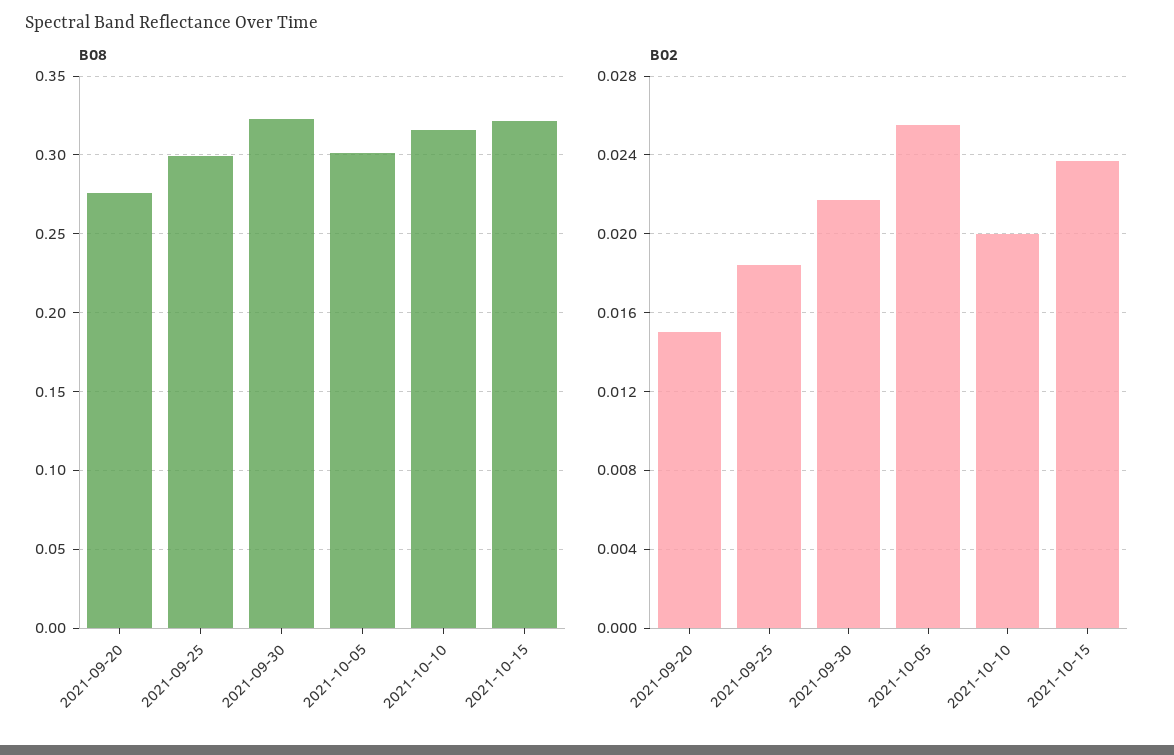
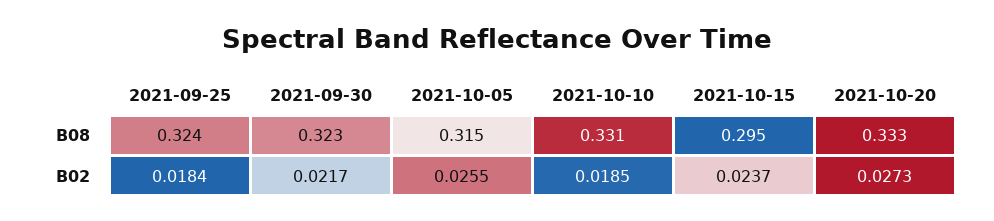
B08, 2021-09-20: 0.275 -> none
B08, 2021-09-25: 0.3 -> 0.324
B08, 2021-10-05: 0.3 -> 0.315
B08, 2021-10-10: 0.315 -> 0.331
B08, 2021-10-15: 0.32 -> 0.295
B02, 2021-09-20: 0.015 -> none
B02, 2021-10-10: 0.02 -> 0.0185
B08, 2021-10-20: none -> 0.333
B02, 2021-10-20: none -> 0.0273

